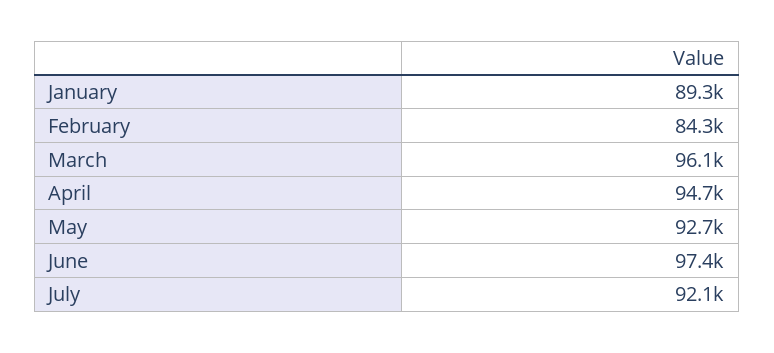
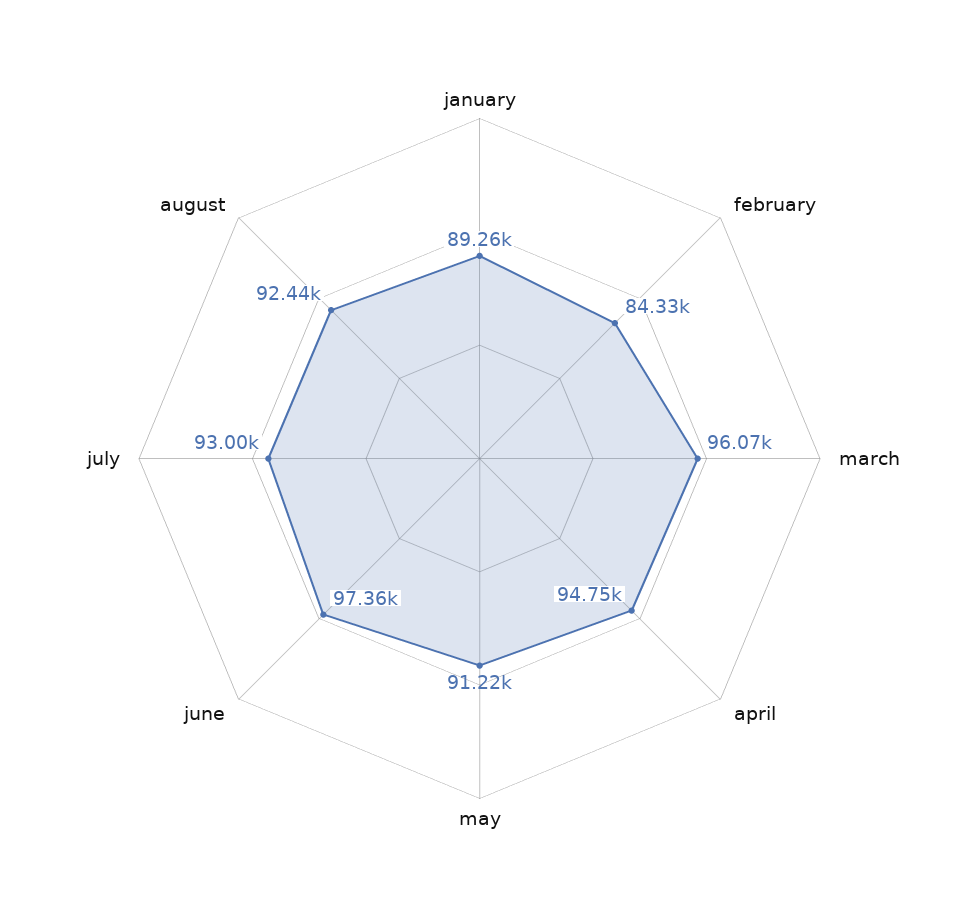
May: 92700 -> 91220
July: 92100 -> 93000
august: none -> 92440

